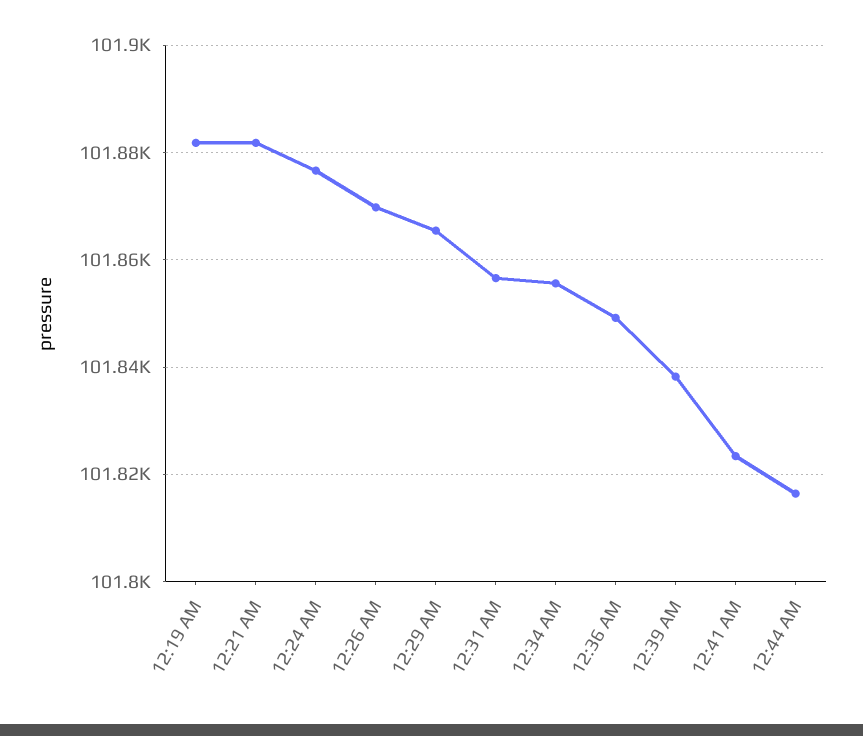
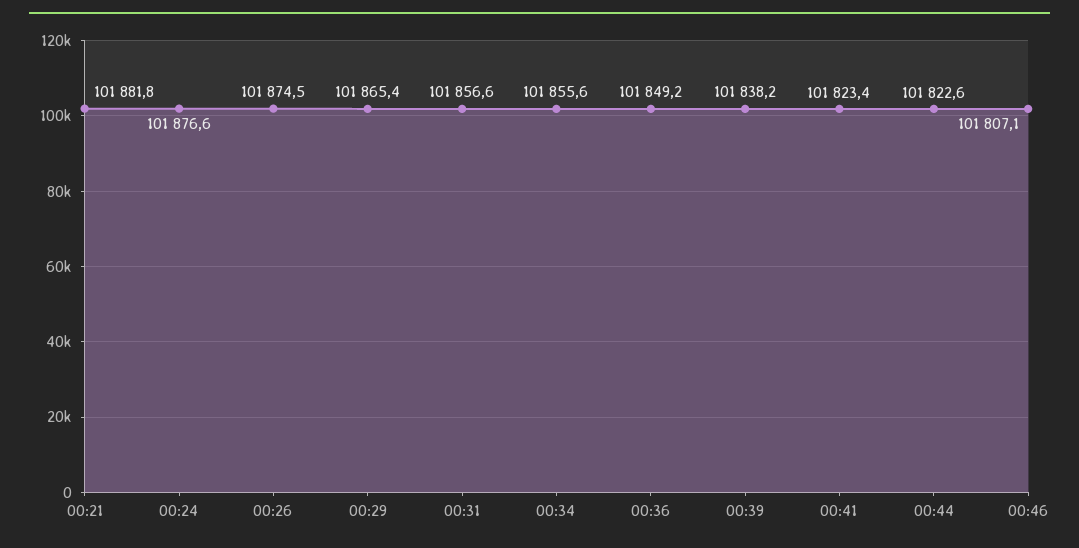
12:19 AM: 101882 -> none
12:26 AM: 101870 -> 101874.5
12:44 AM: 101816 -> 101822.6
00:46: none -> 101807.1

